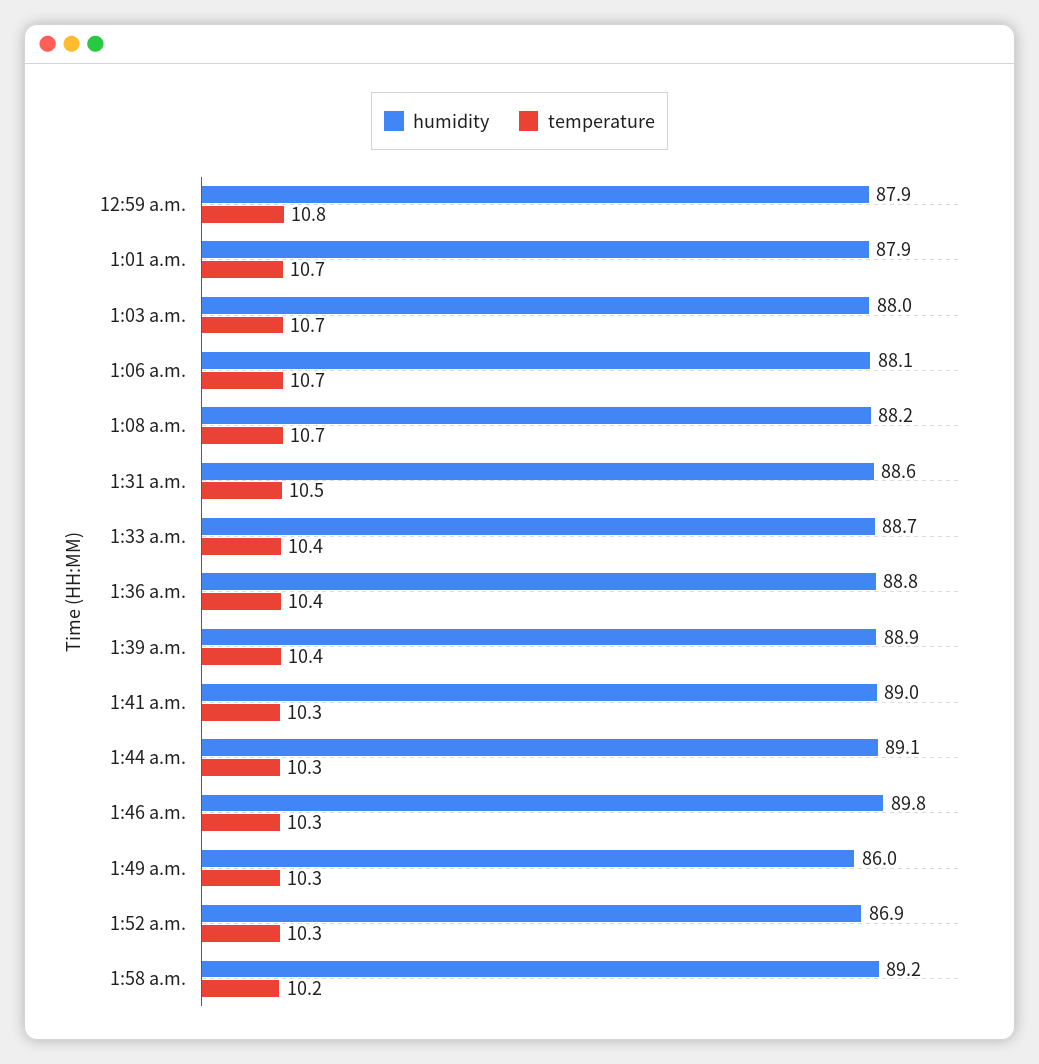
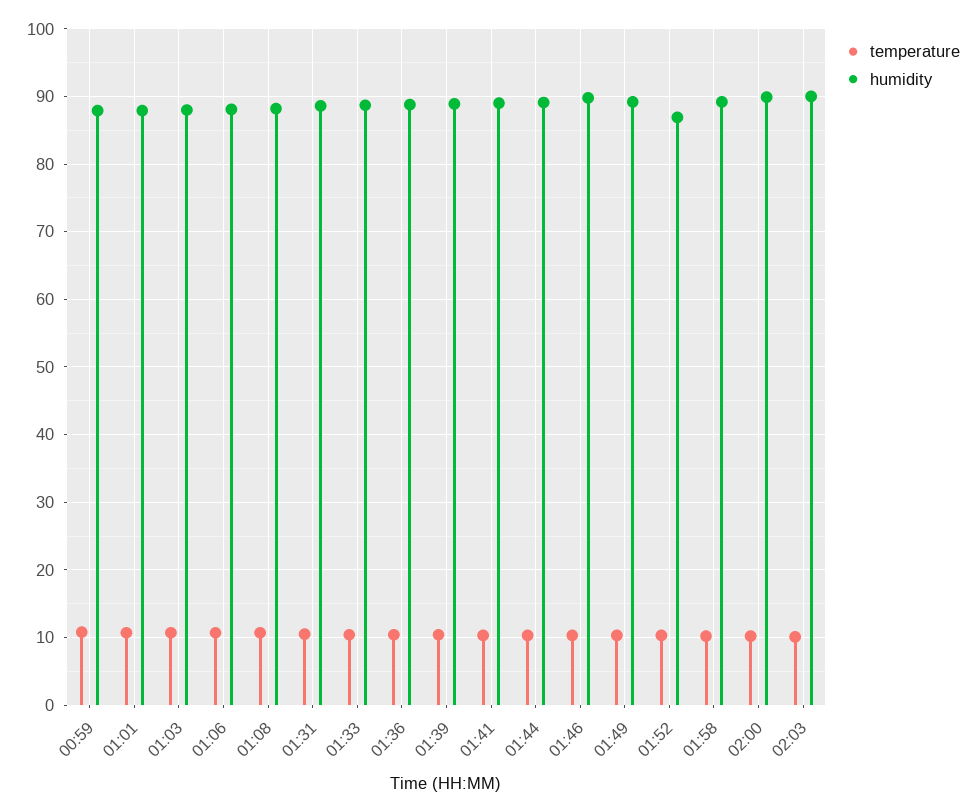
humidity, 1:49 a.m.: 86 -> 89
temperature, 02:00: none -> 10
humidity, 02:00: none -> 90
temperature, 02:03: none -> 10
humidity, 02:03: none -> 90

